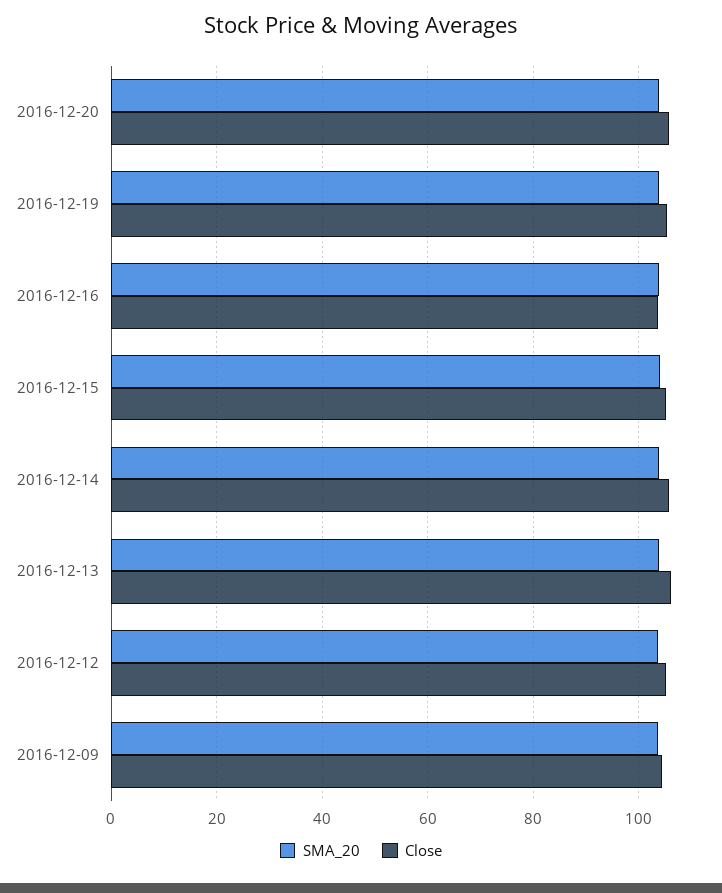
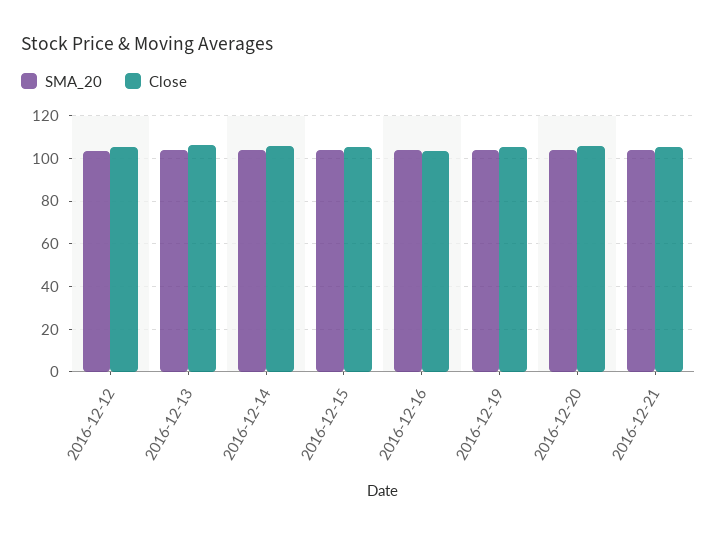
SMA_20, 2016-12-09: 104 -> none
Close, 2016-12-09: 104 -> none
SMA_20, 2016-12-21: none -> 105
Close, 2016-12-21: none -> 105

